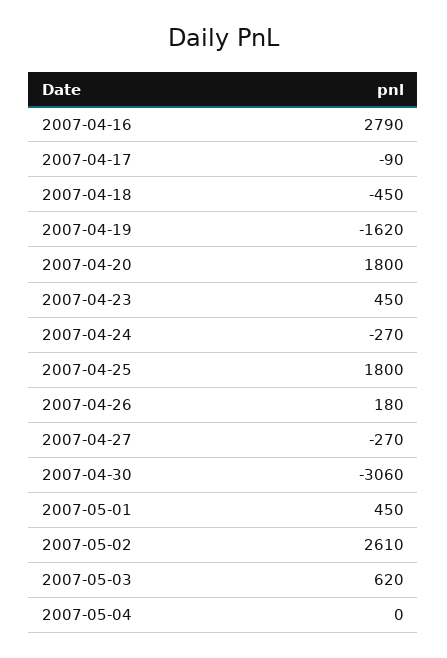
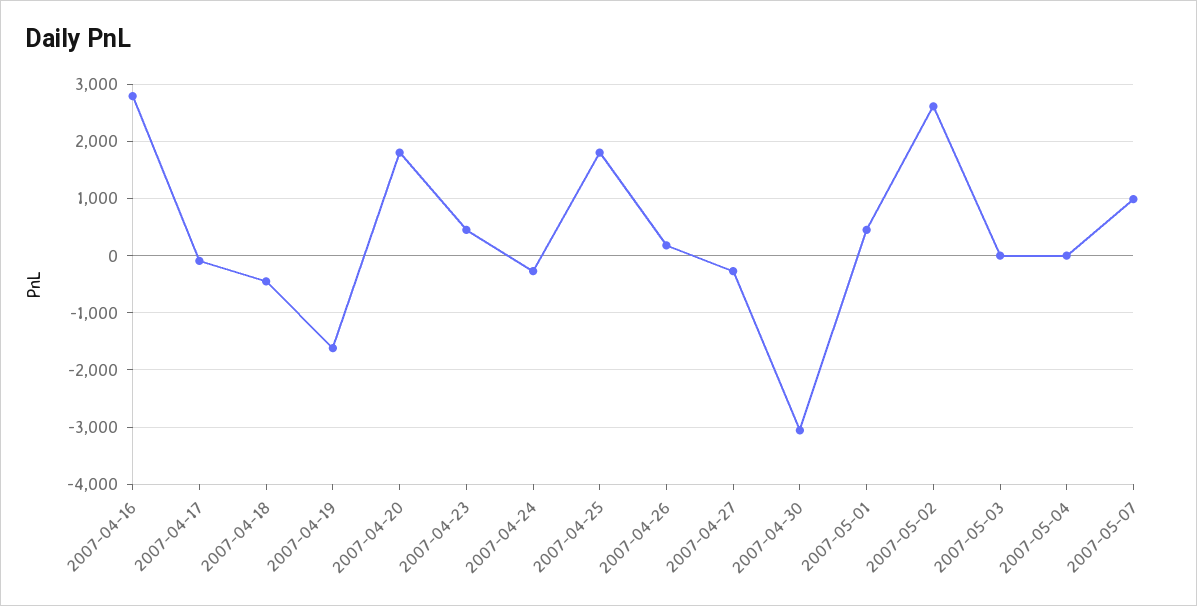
2007-05-03: 620 -> 0
2007-05-07: none -> 1000

